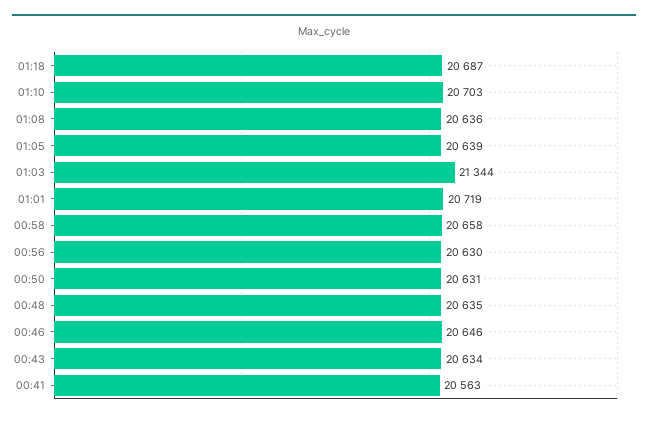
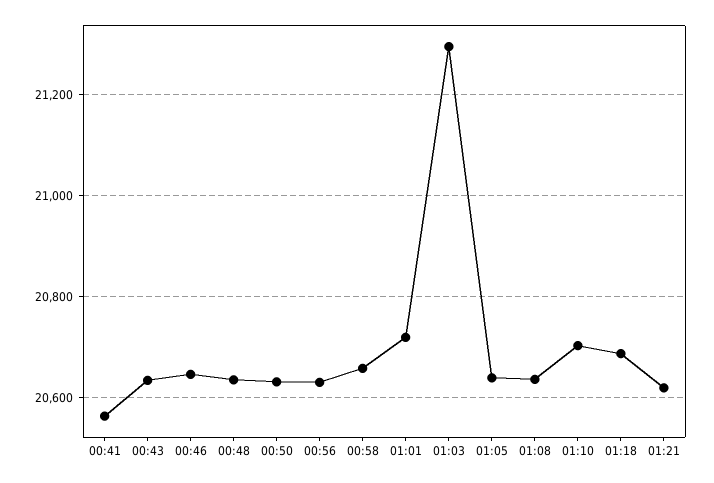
01:03: 21344 -> 21300
01:21: none -> 20620

